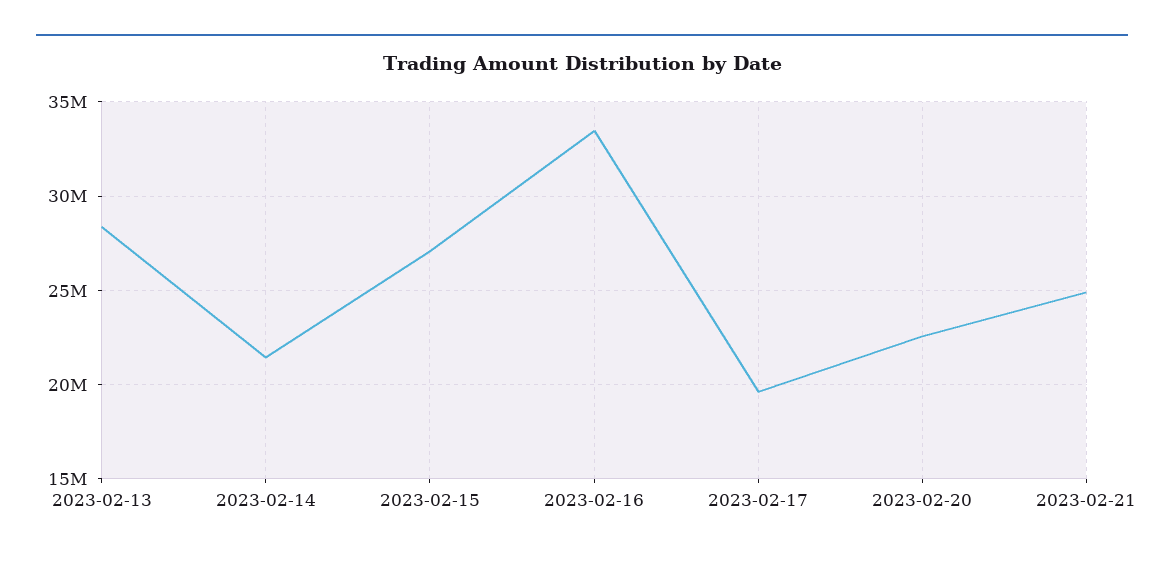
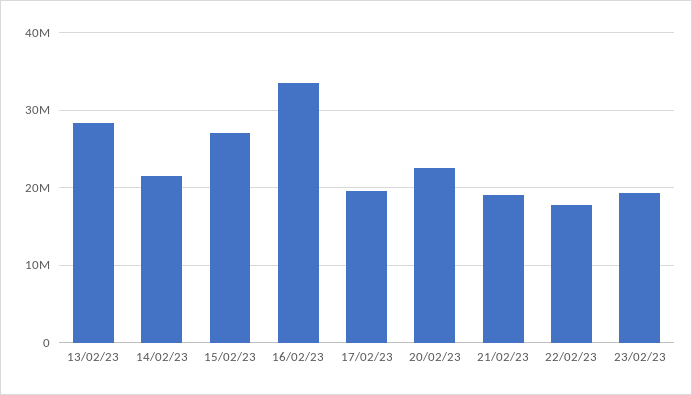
2023-02-21: 25000000 -> 19000000
22/02/23: none -> 18000000
23/02/23: none -> 19000000

